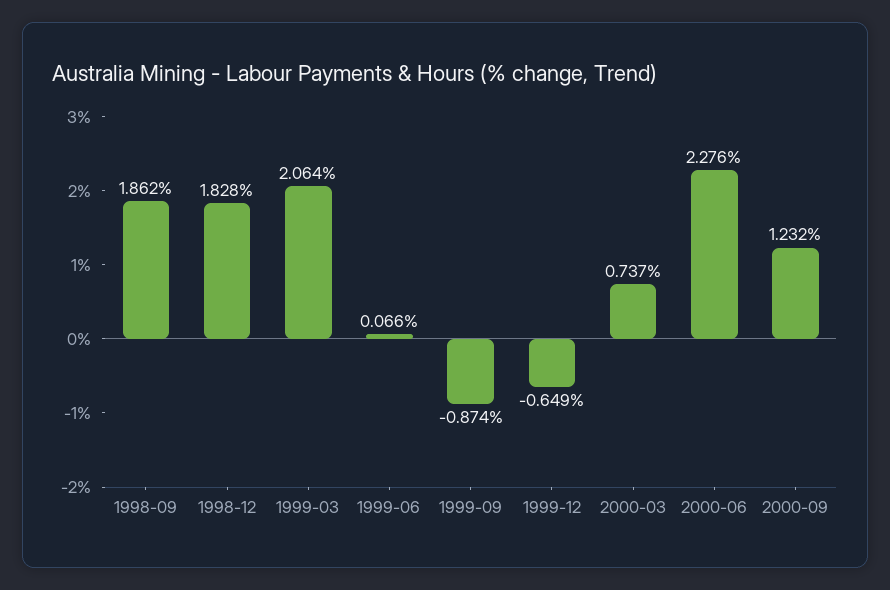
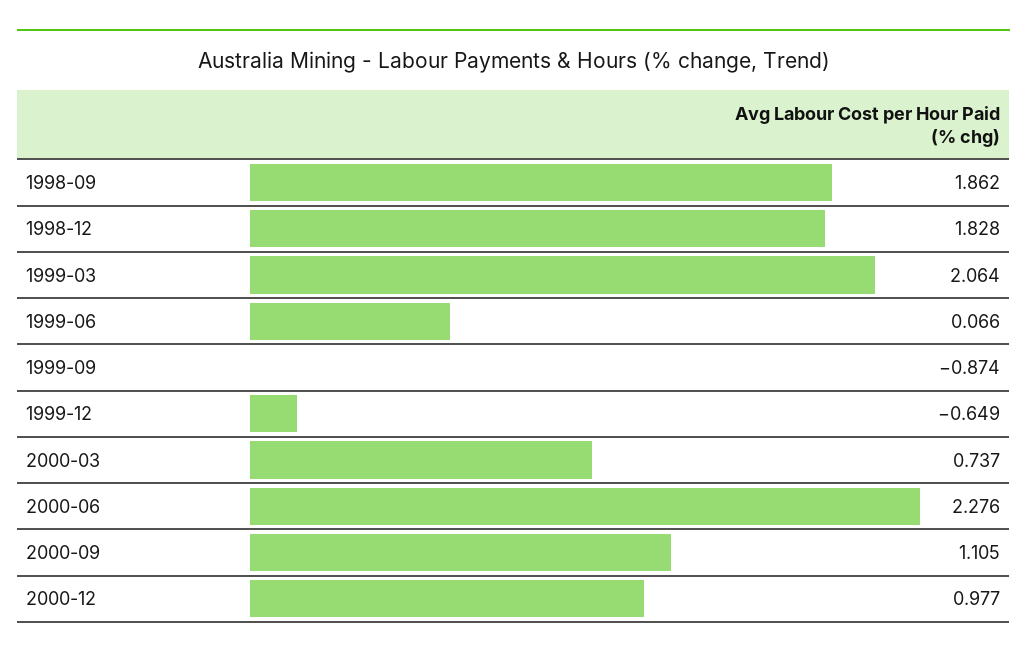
2000-09: 1.232 -> 1.105
2000-12: none -> 0.977

